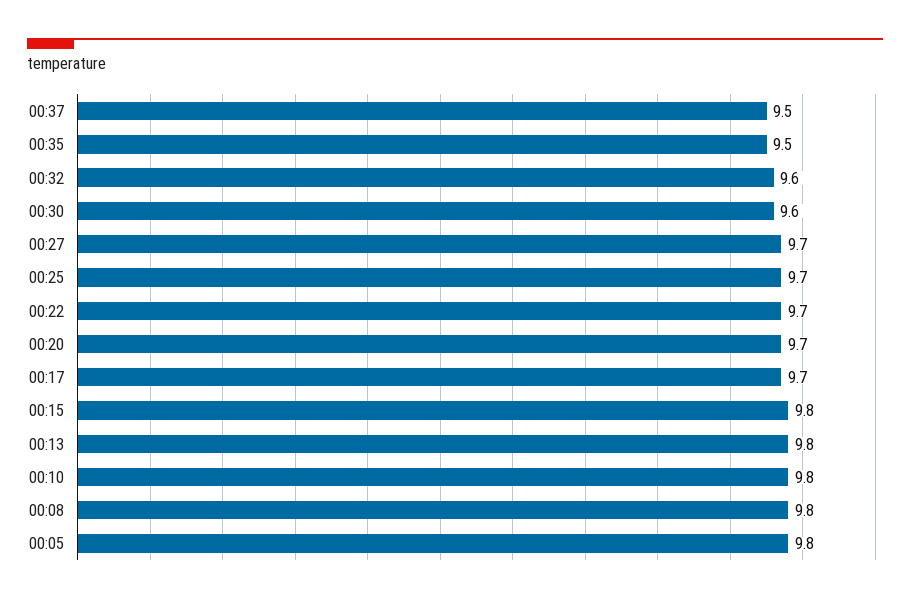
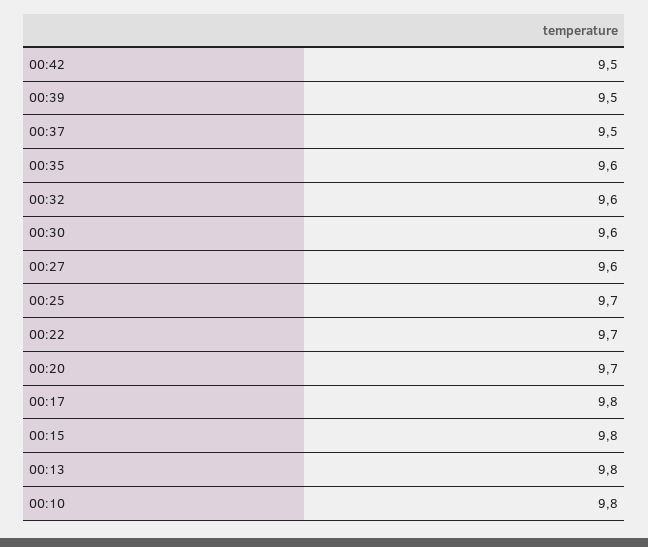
00:35: 9.5 -> 9.6
00:27: 9.7 -> 9.6
00:17: 9.7 -> 9.8
00:08: 9.8 -> none
00:05: 9.8 -> none
00:42: none -> 9.5
00:39: none -> 9.5

